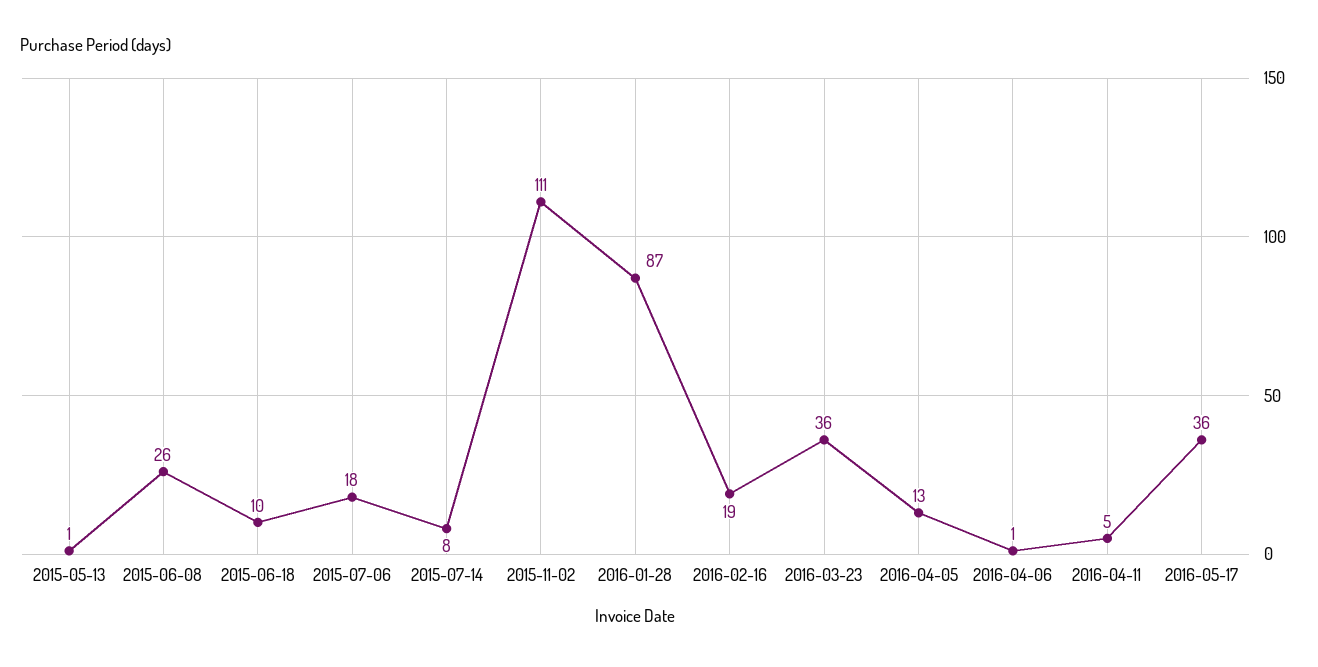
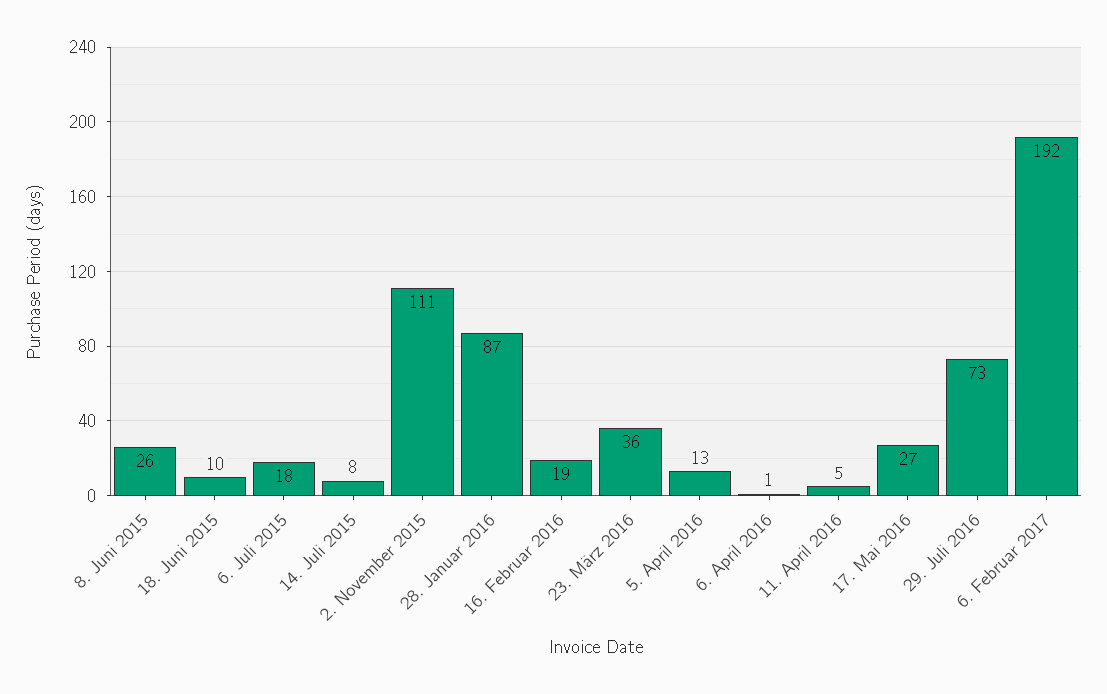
2015-05-13: 1 -> none
2016-05-17: 36 -> 27
29. Juli 2016: none -> 73
6. Februar 2017: none -> 192

